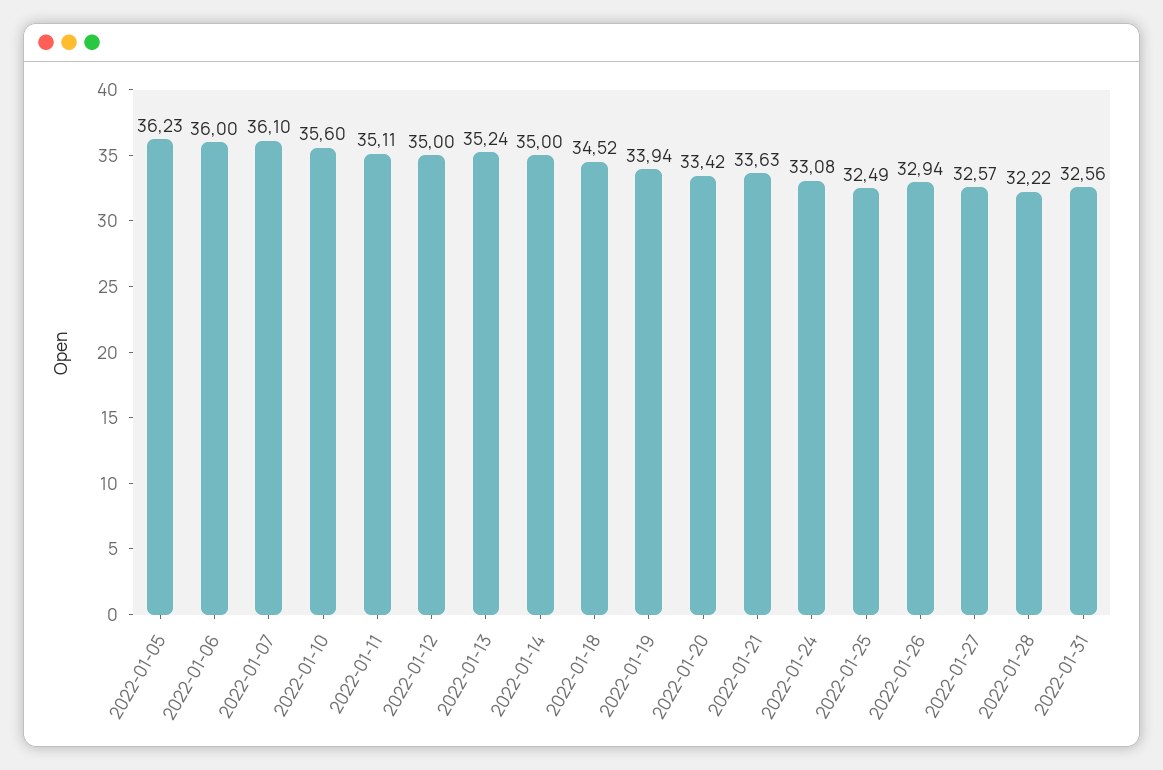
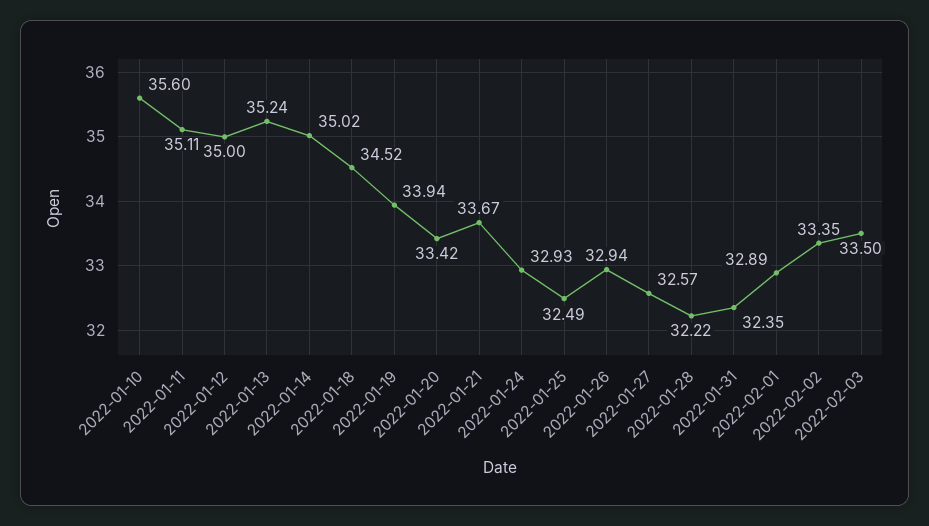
2022-01-05: 36.23 -> none
2022-01-06: 36 -> none
2022-01-07: 36.1 -> none
2022-01-14: 35 -> 35.02
2022-01-21: 33.63 -> 33.67
2022-01-24: 33.08 -> 32.93
2022-01-31: 32.56 -> 32.35
2022-02-01: none -> 32.89
2022-02-02: none -> 33.35
2022-02-03: none -> 33.5

